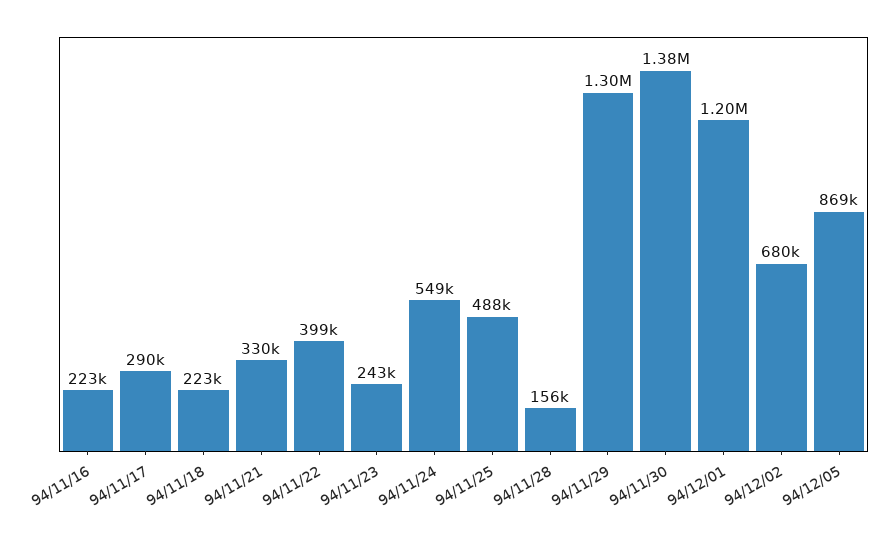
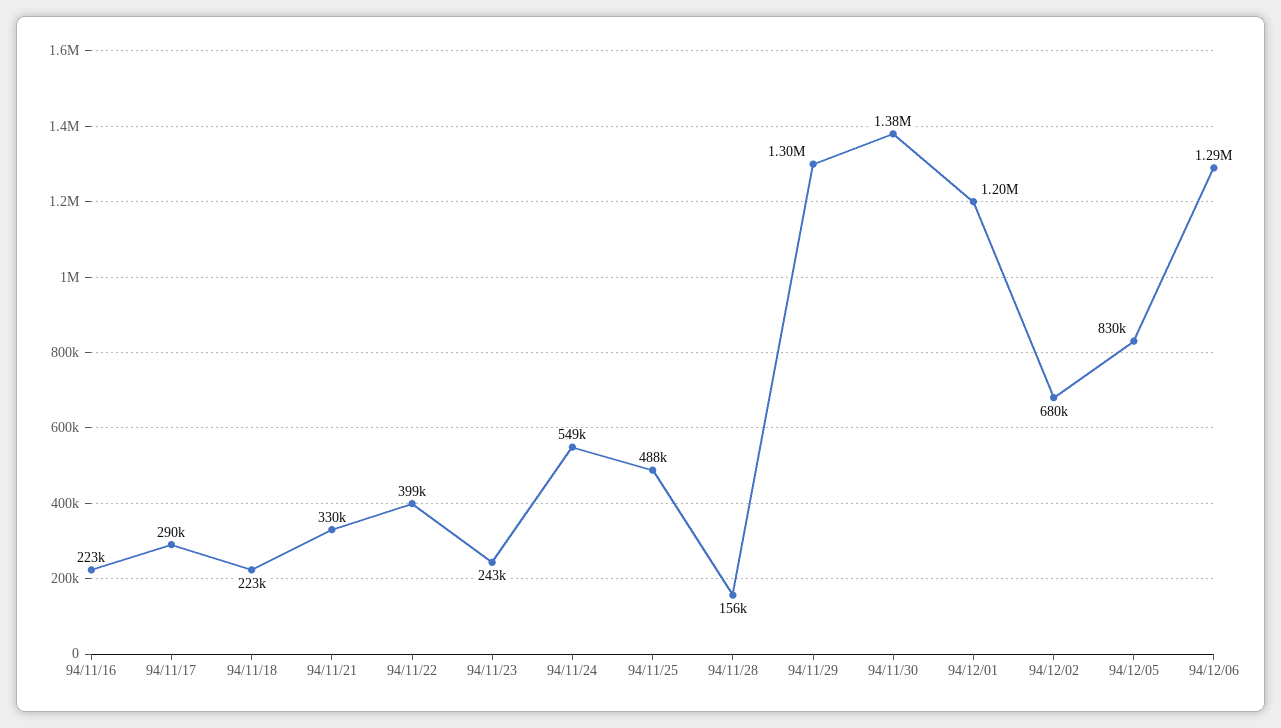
94/12/05: 869000 -> 830000
94/12/06: none -> 1290000

